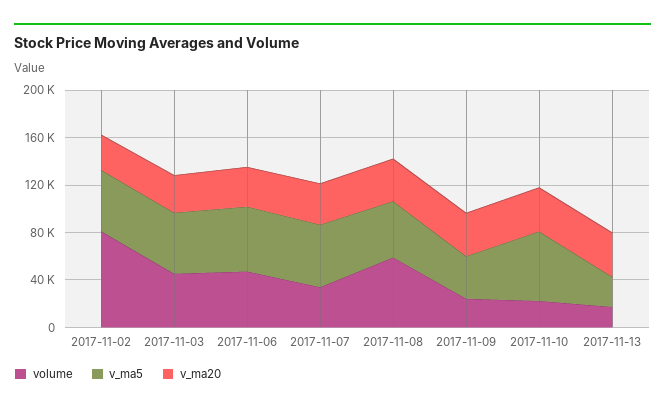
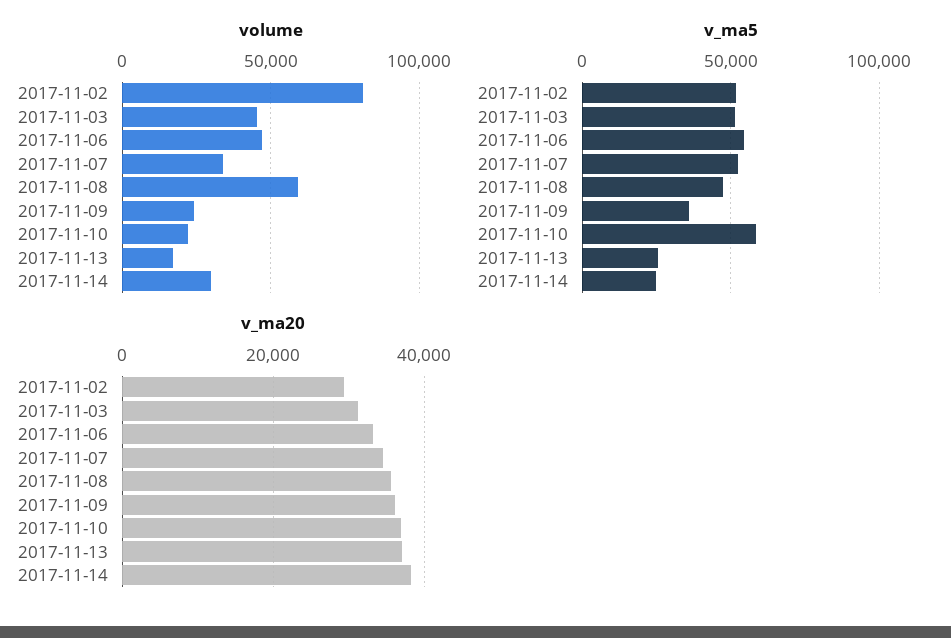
volume, 2017-11-14: none -> 30000
v_ma5, 2017-11-14: none -> 25000
v_ma20, 2017-11-14: none -> 38000

